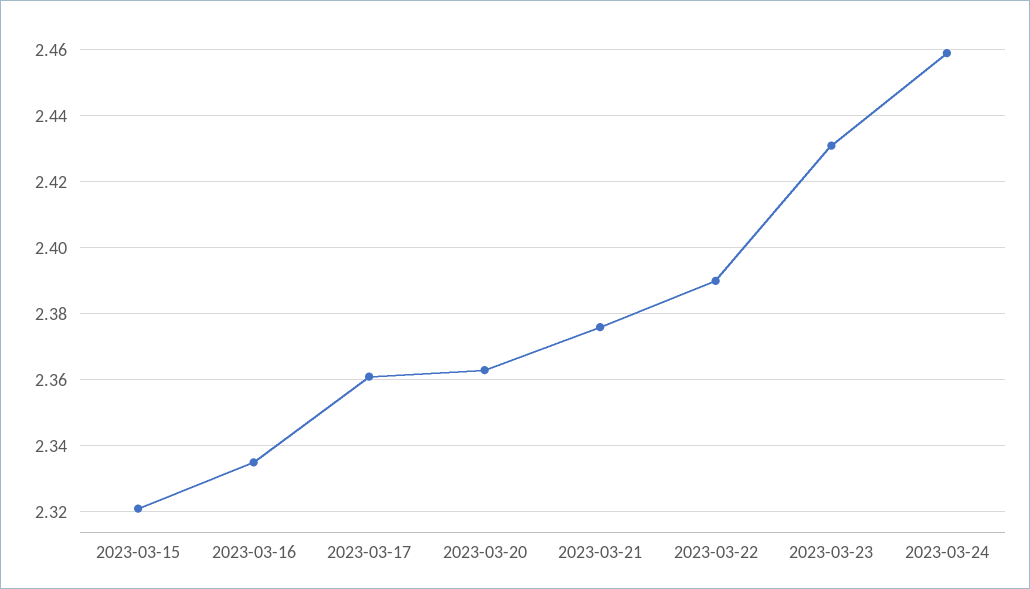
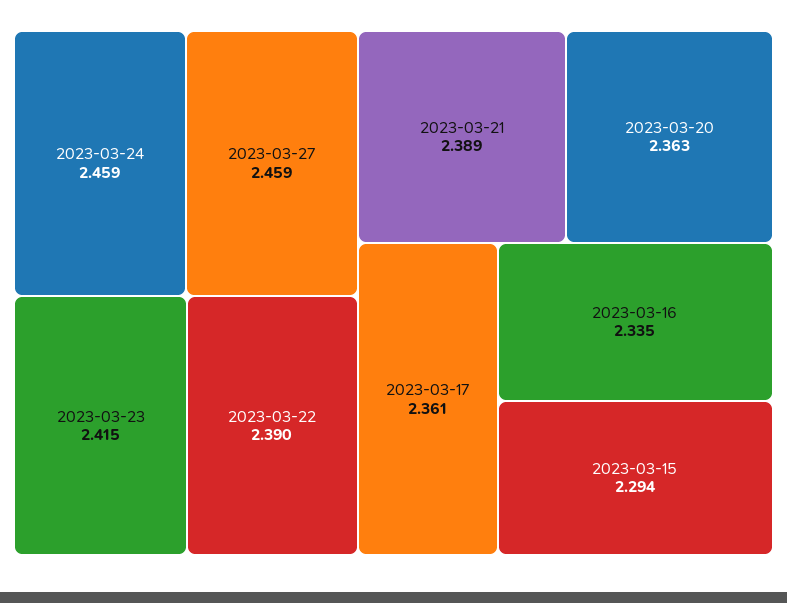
2023-03-15: 2.32 -> 2.294
2023-03-21: 2.375 -> 2.389
2023-03-23: 2.43 -> 2.415
2023-03-27: none -> 2.459

